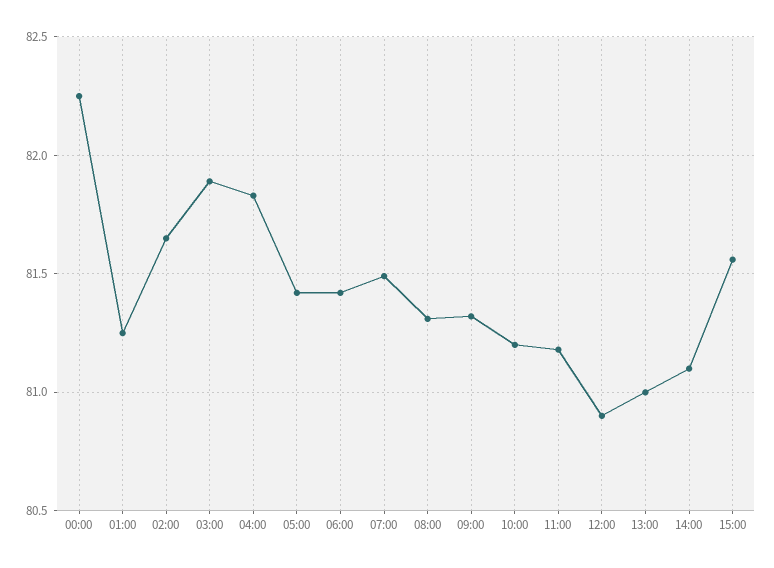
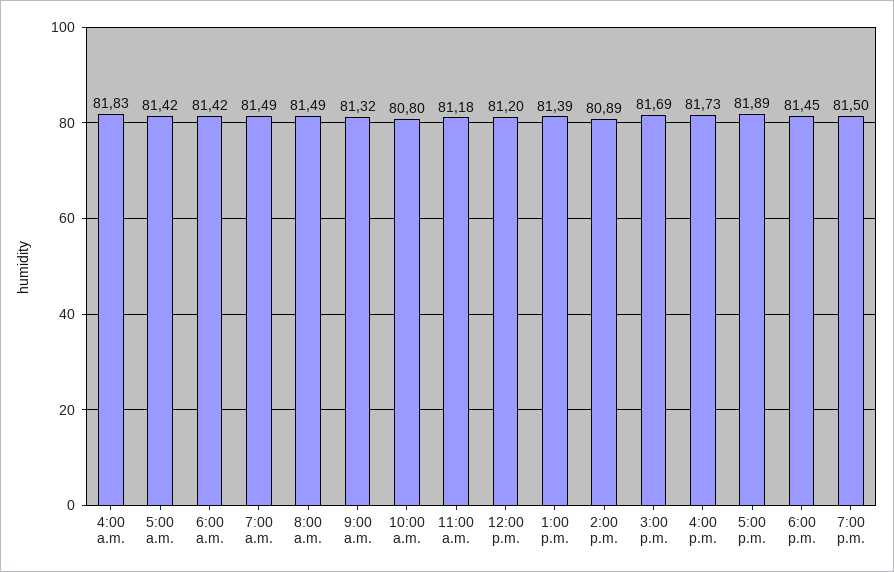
00:00: 82.25 -> none
01:00: 81.25 -> none
02:00: 81.65 -> none
03:00: 81.9 -> none
08:00: 81.3 -> 81.49
10:00: 81.2 -> 80.8
12:00: 80.9 -> 81.2
13:00: 81 -> 81.39
14:00: 81.1 -> 80.89
15:00: 81.55 -> 81.69
4:00 p.m.: none -> 81.73
5:00 p.m.: none -> 81.89
6:00 p.m.: none -> 81.45
7:00 p.m.: none -> 81.5

